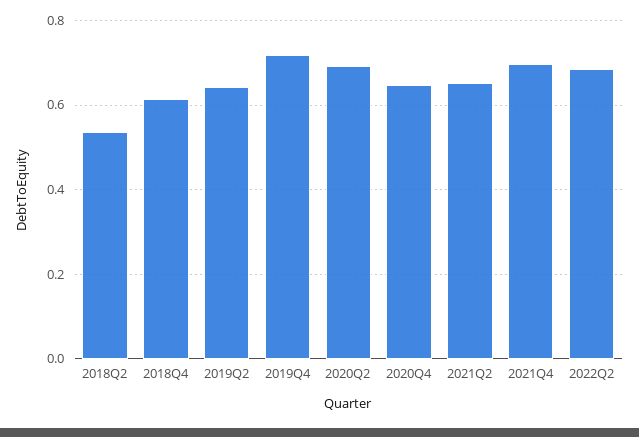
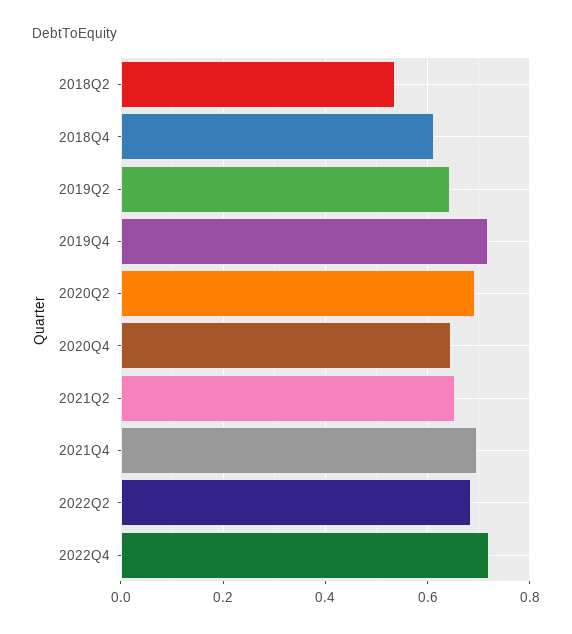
2022Q4: none -> 0.72

